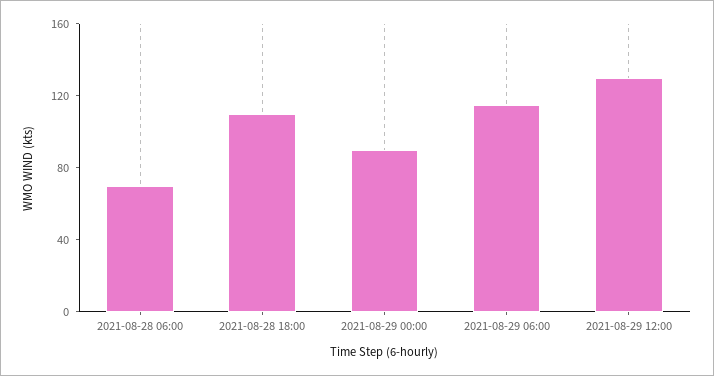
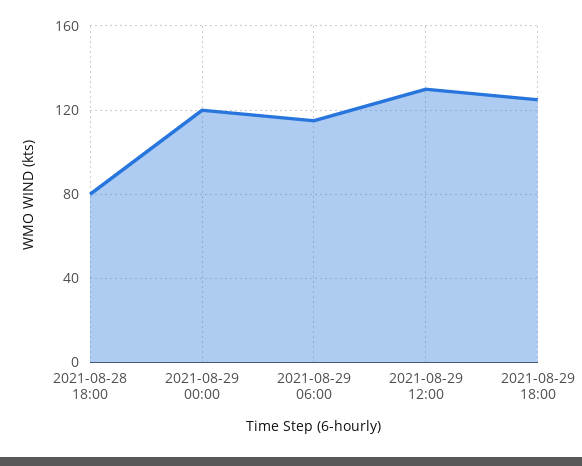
2021-08-28 06:00: 70 -> none
2021-08-28 18:00: 110 -> 80
2021-08-29 00:00: 90 -> 120
2021-08-29 18:00: none -> 125

